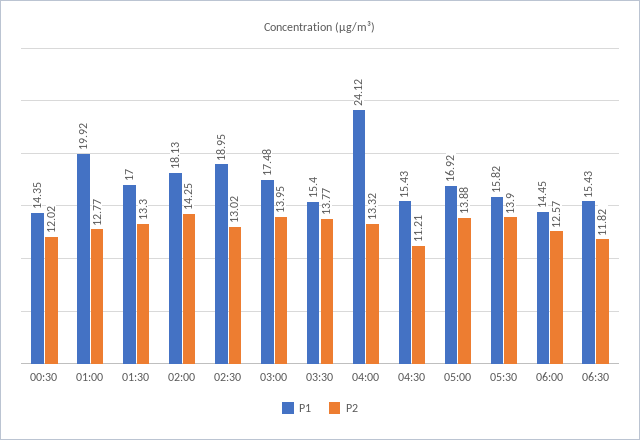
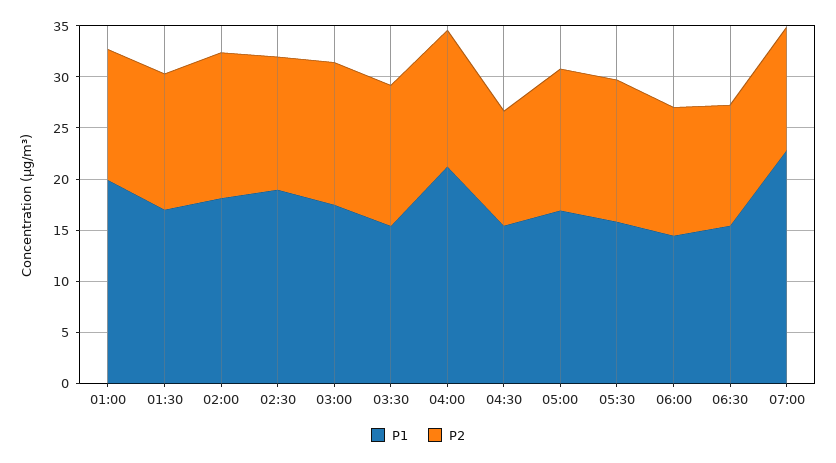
P1, 00:30: 14.35 -> none
P2, 00:30: 12.02 -> none
P1, 04:00: 24.12 -> 21
P1, 07:00: none -> 23
P2, 07:00: none -> 12

